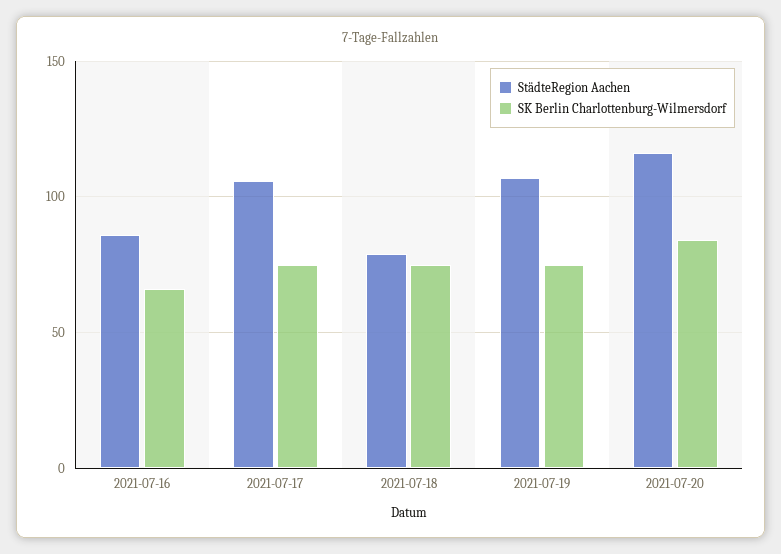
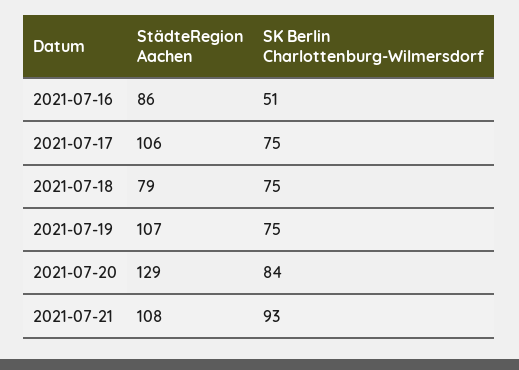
SK Berlin Charlottenburg-Wilmersdorf, 2021-07-16: 65 -> 51
StädteRegion Aachen, 2021-07-20: 115 -> 129
StädteRegion Aachen, 2021-07-21: none -> 108
SK Berlin Charlottenburg-Wilmersdorf, 2021-07-21: none -> 93

